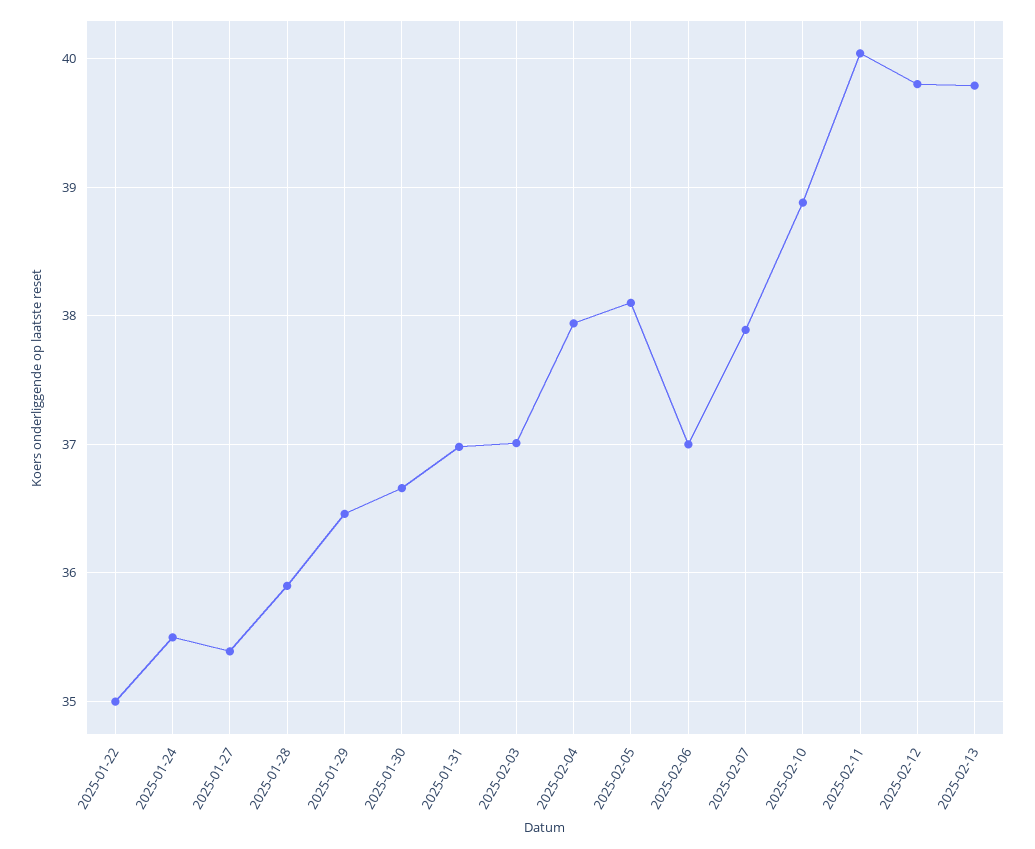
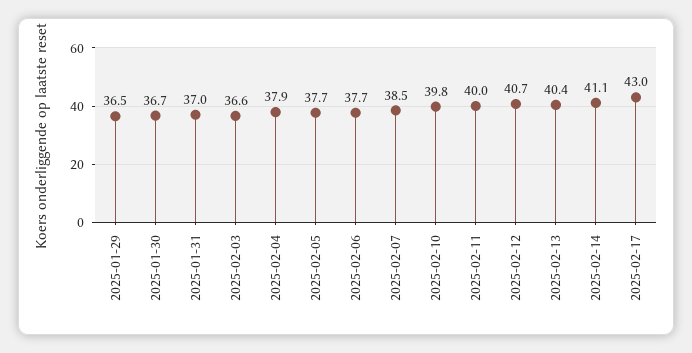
2025-01-22: 35 -> none
2025-01-24: 35.5 -> none
2025-01-27: 35.4 -> none
2025-01-28: 35.9 -> none
2025-02-03: 37 -> 36.6
2025-02-05: 38.1 -> 37.7
2025-02-06: 37 -> 37.7
2025-02-07: 37.9 -> 38.5
2025-02-10: 38.9 -> 39.8
2025-02-12: 39.8 -> 40.7
2025-02-13: 39.8 -> 40.4
2025-02-14: none -> 41.1
2025-02-17: none -> 43

